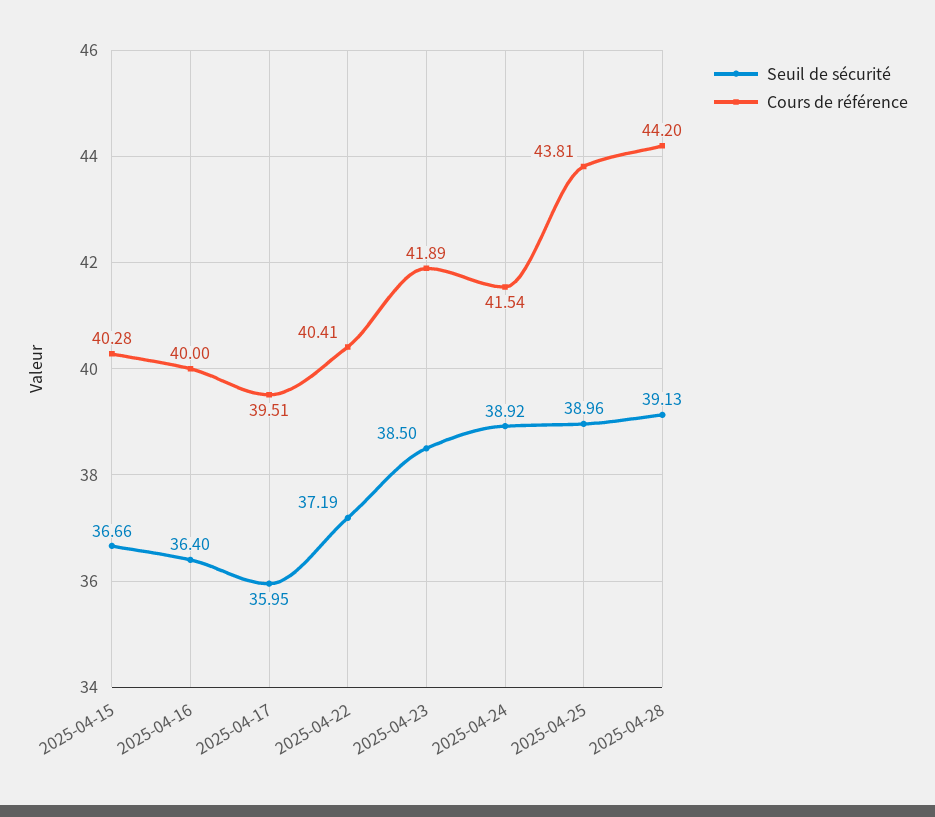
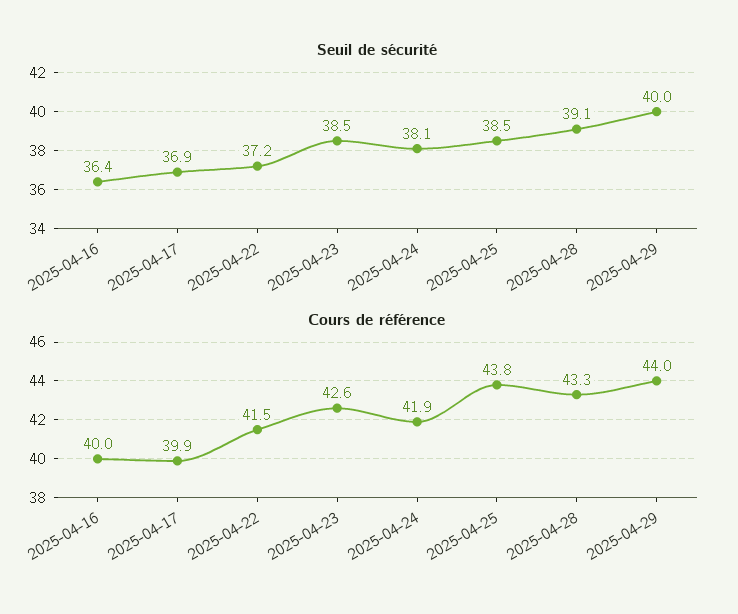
Seuil de sécurité, 2025-04-15: 36.66 -> none
Cours de référence, 2025-04-15: 40.28 -> none
Seuil de sécurité, 2025-04-17: 35.95 -> 36.9
Cours de référence, 2025-04-17: 39.51 -> 39.9
Cours de référence, 2025-04-22: 40.41 -> 41.5
Cours de référence, 2025-04-23: 41.89 -> 42.6
Seuil de sécurité, 2025-04-24: 38.92 -> 38.1
Cours de référence, 2025-04-24: 41.54 -> 41.9
Seuil de sécurité, 2025-04-25: 38.96 -> 38.5
Cours de référence, 2025-04-28: 44.2 -> 43.3
Seuil de sécurité, 2025-04-29: none -> 40
Cours de référence, 2025-04-29: none -> 44

